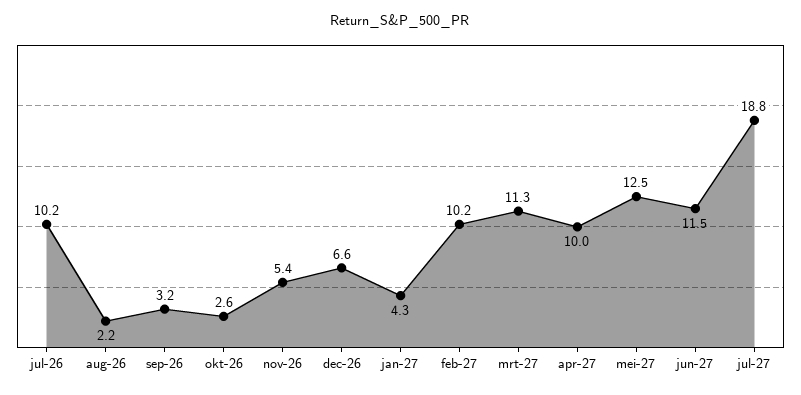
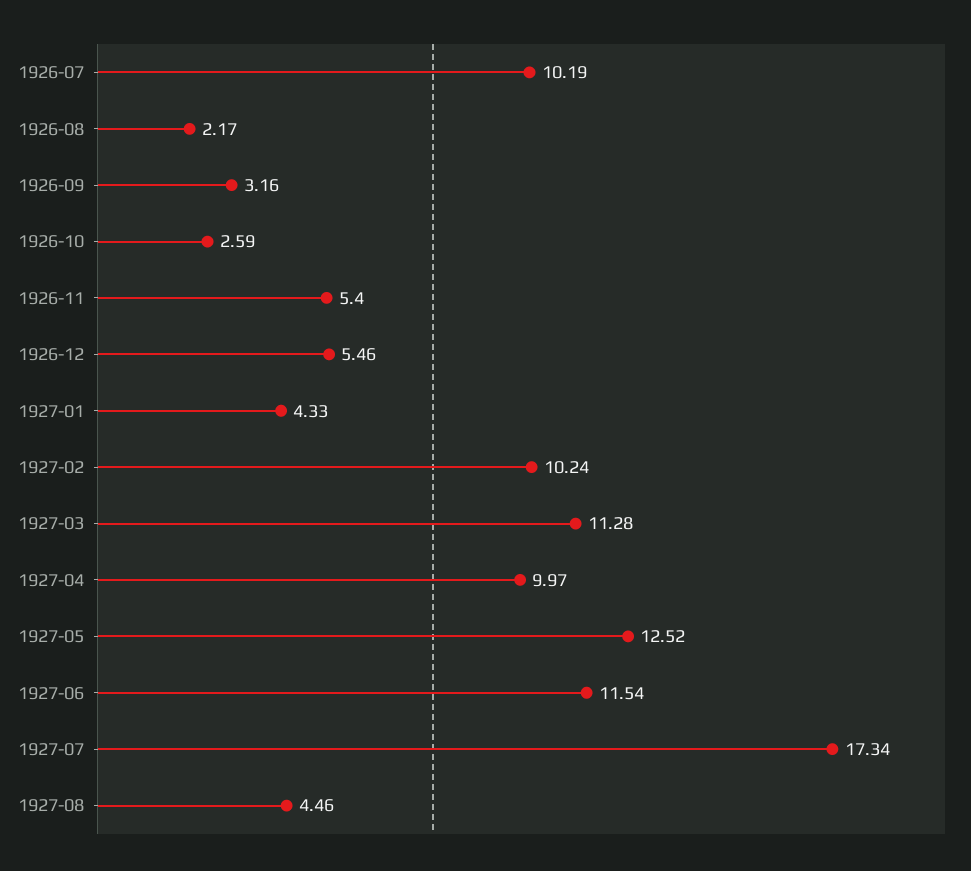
dec-26: 6.6 -> 5.46
jul-27: 18.8 -> 17.34
1927-08: none -> 4.46

